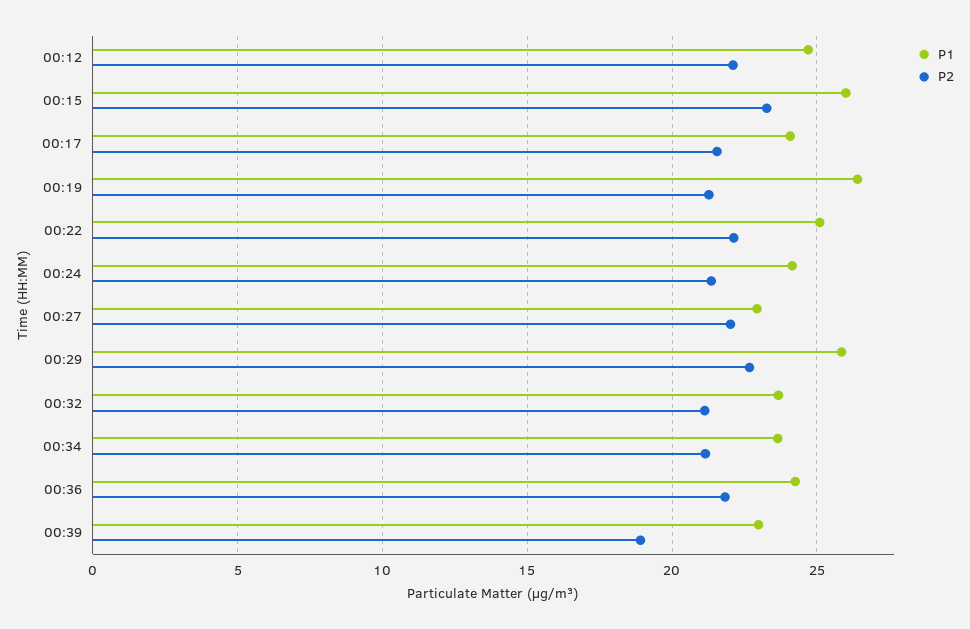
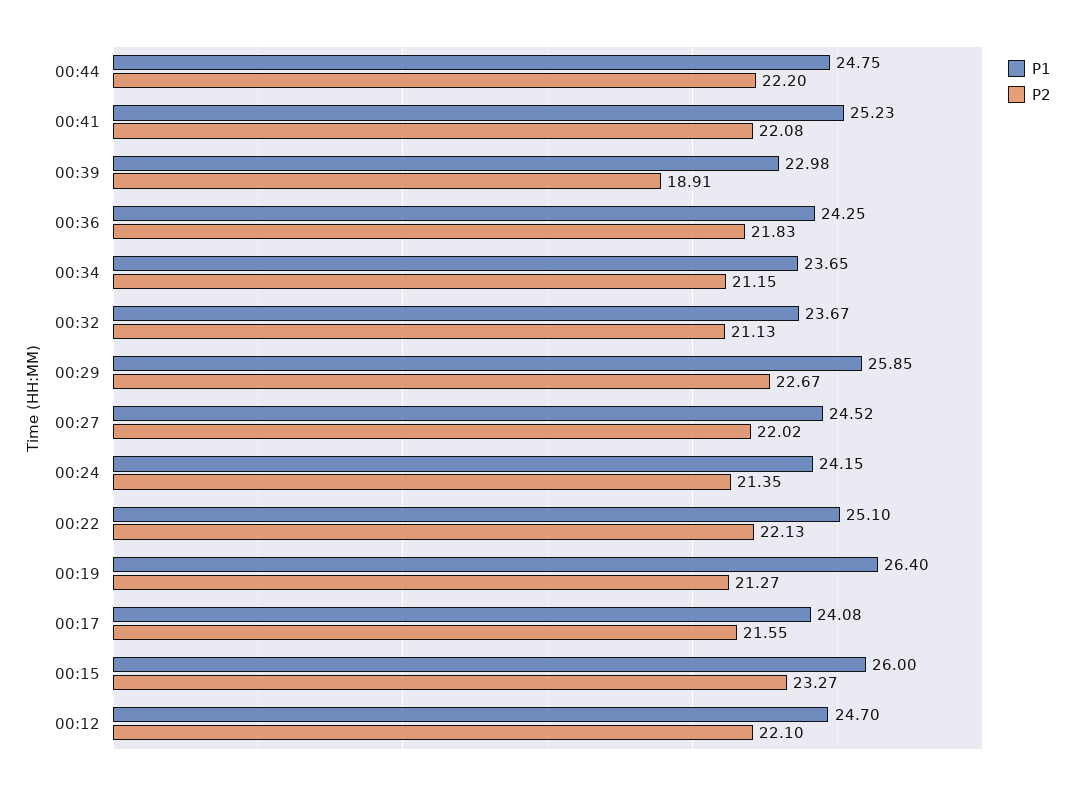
P1, 00:27: 23 -> 24.52
P1, 00:44: none -> 24.75
P2, 00:44: none -> 22.2
P1, 00:41: none -> 25.23
P2, 00:41: none -> 22.08

